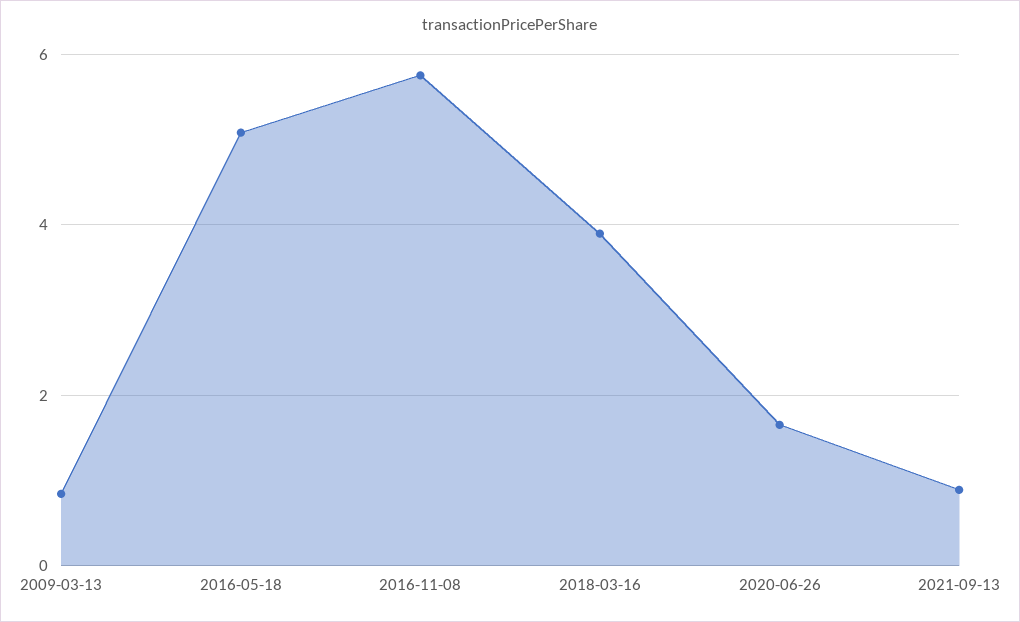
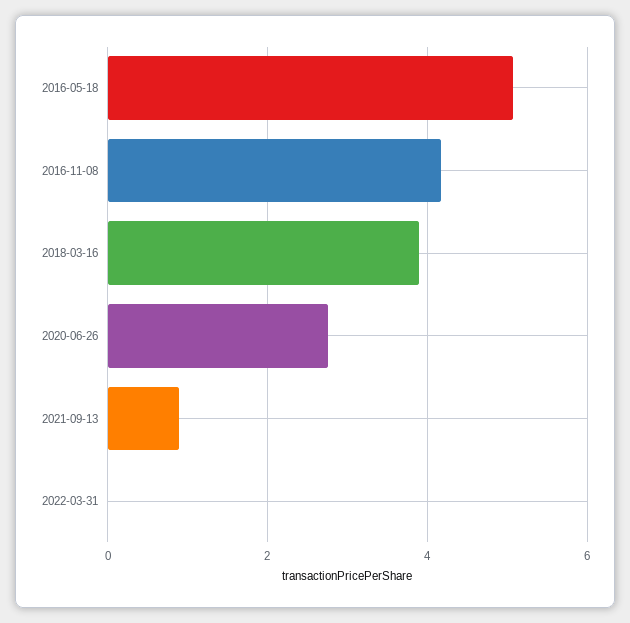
2009-03-13: 0.8 -> none
2016-11-08: 5.8 -> 4.2
2020-06-26: 1.6 -> 2.8
2022-03-31: none -> 0

